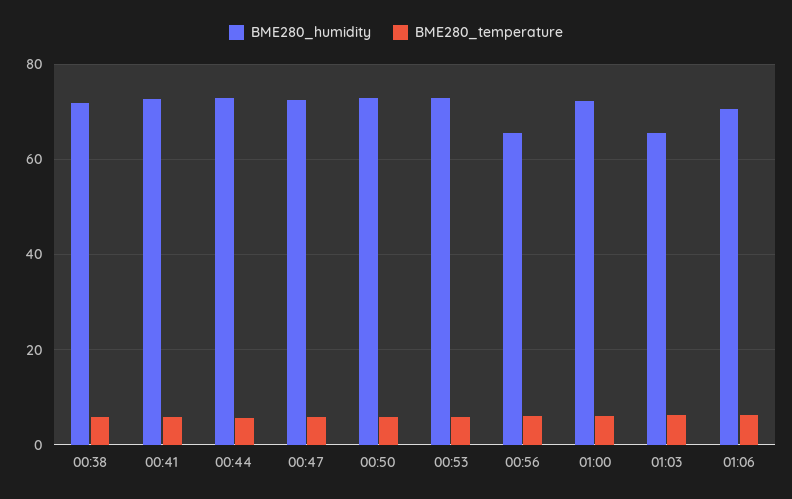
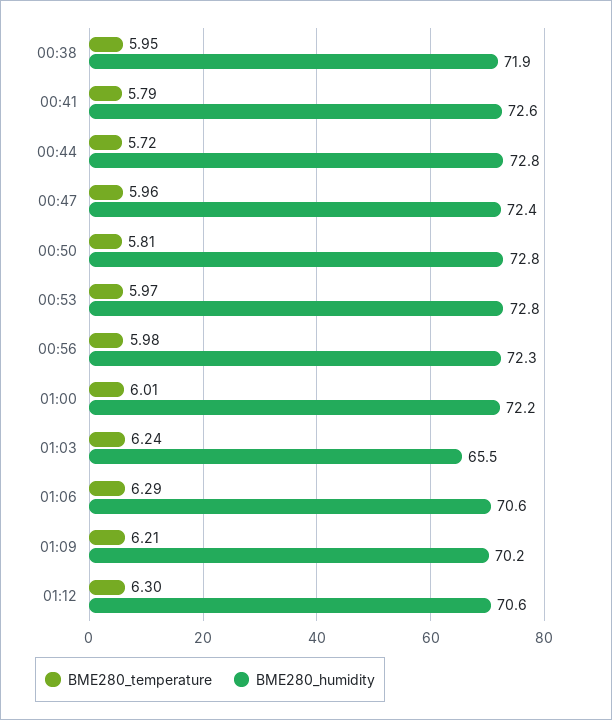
BME280_humidity, 00:56: 66 -> 72.3
BME280_temperature, 01:09: none -> 6.21
BME280_humidity, 01:09: none -> 70.2
BME280_temperature, 01:12: none -> 6.3
BME280_humidity, 01:12: none -> 70.6

